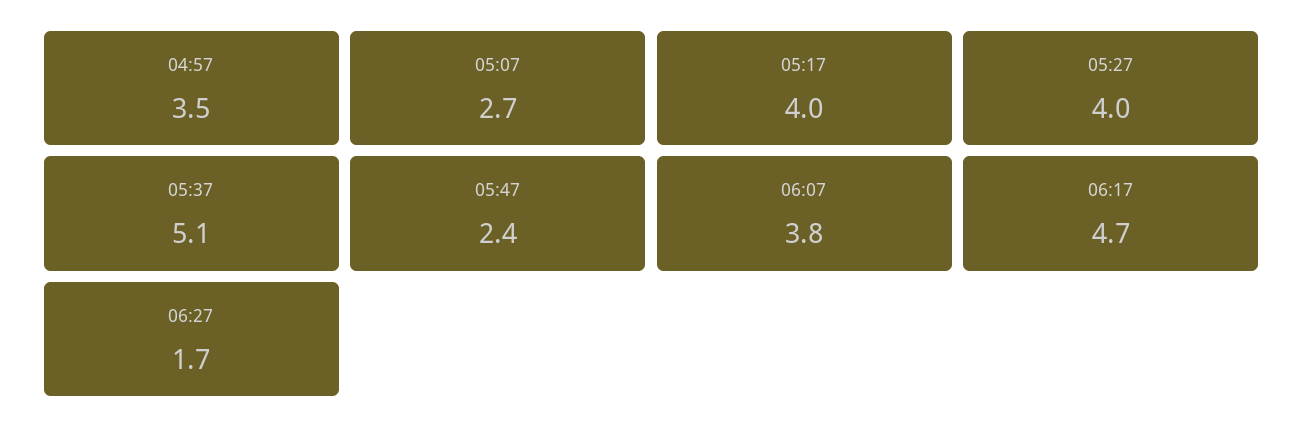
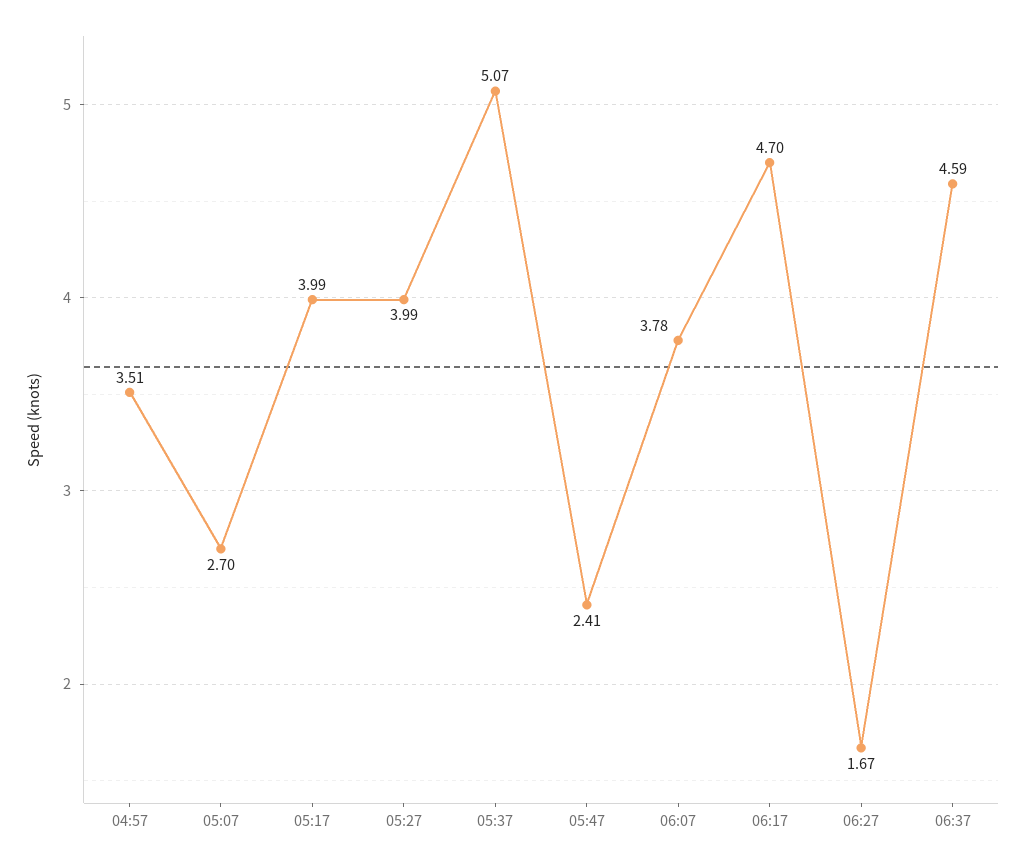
06:37: none -> 4.59

